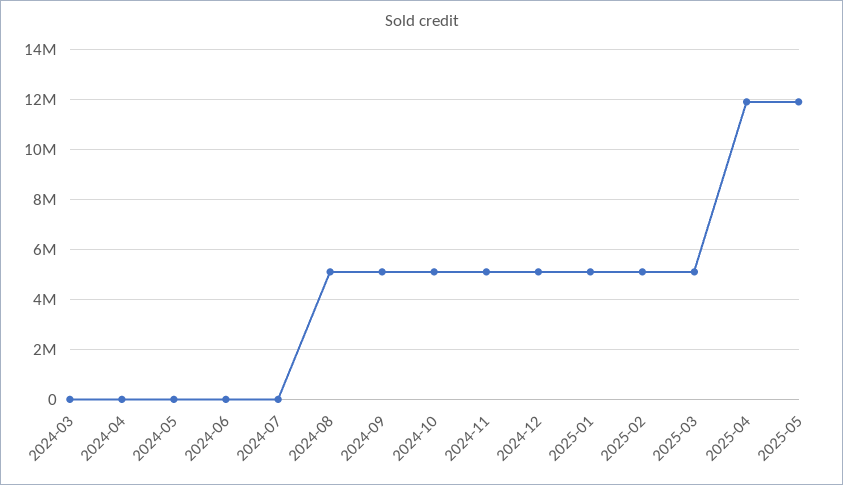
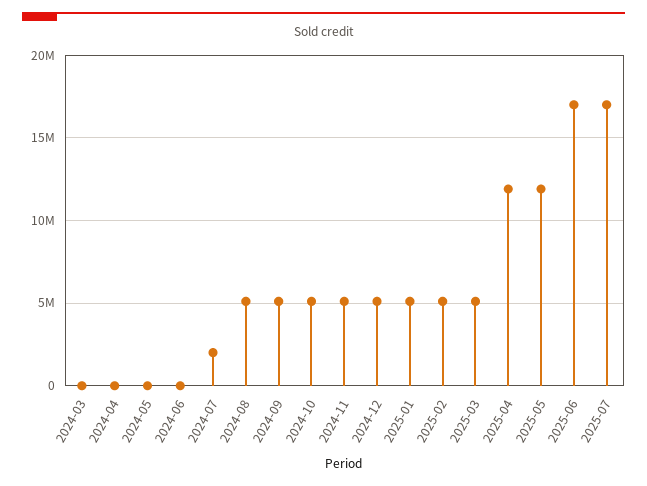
2024-07: 0 -> 2000000
2025-06: none -> 17000000
2025-07: none -> 17000000

